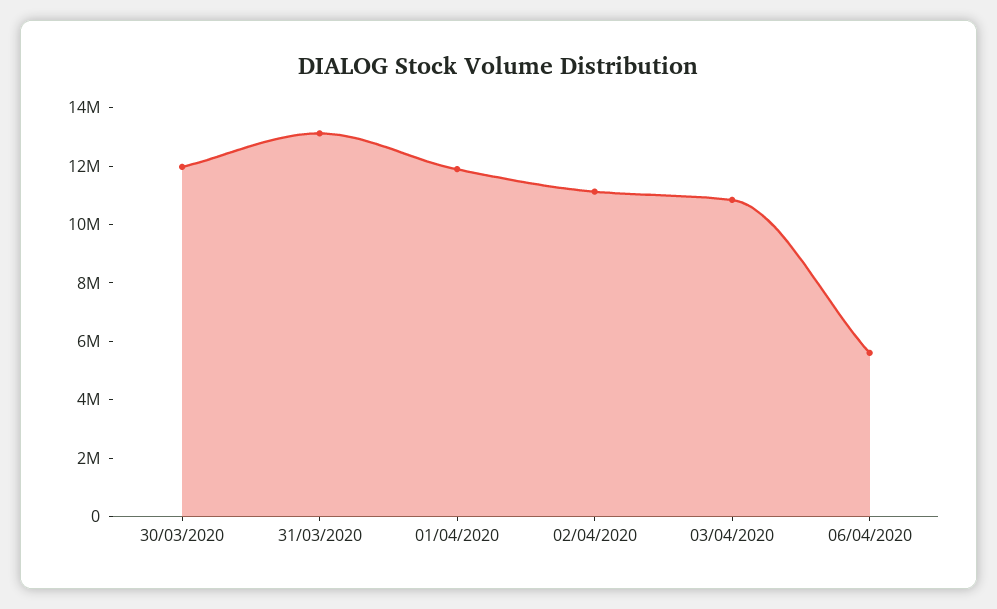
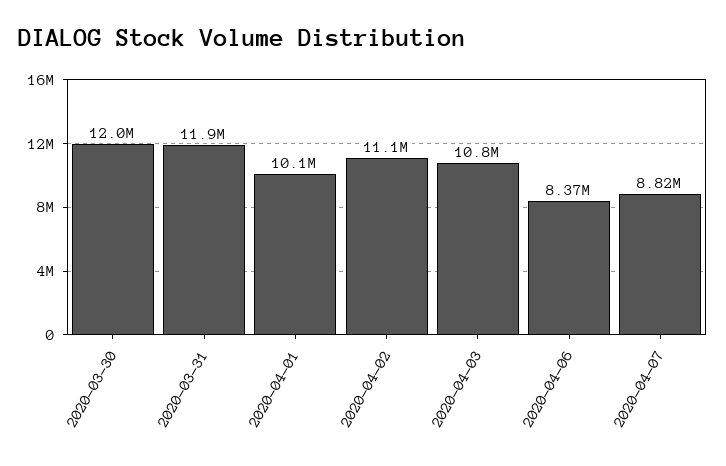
31/03/2020: 13000000 -> 11900000
01/04/2020: 12000000 -> 10100000
06/04/2020: 5500000 -> 8370000
2020-04-07: none -> 8820000

